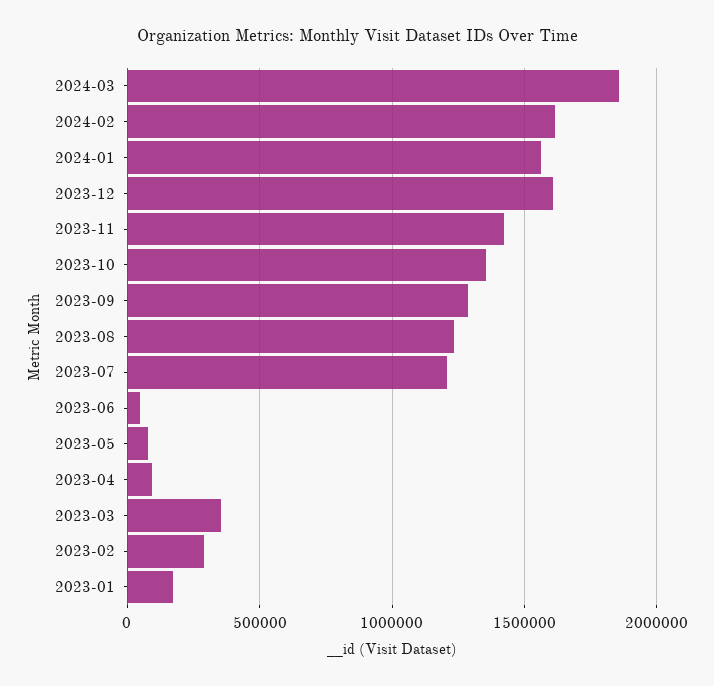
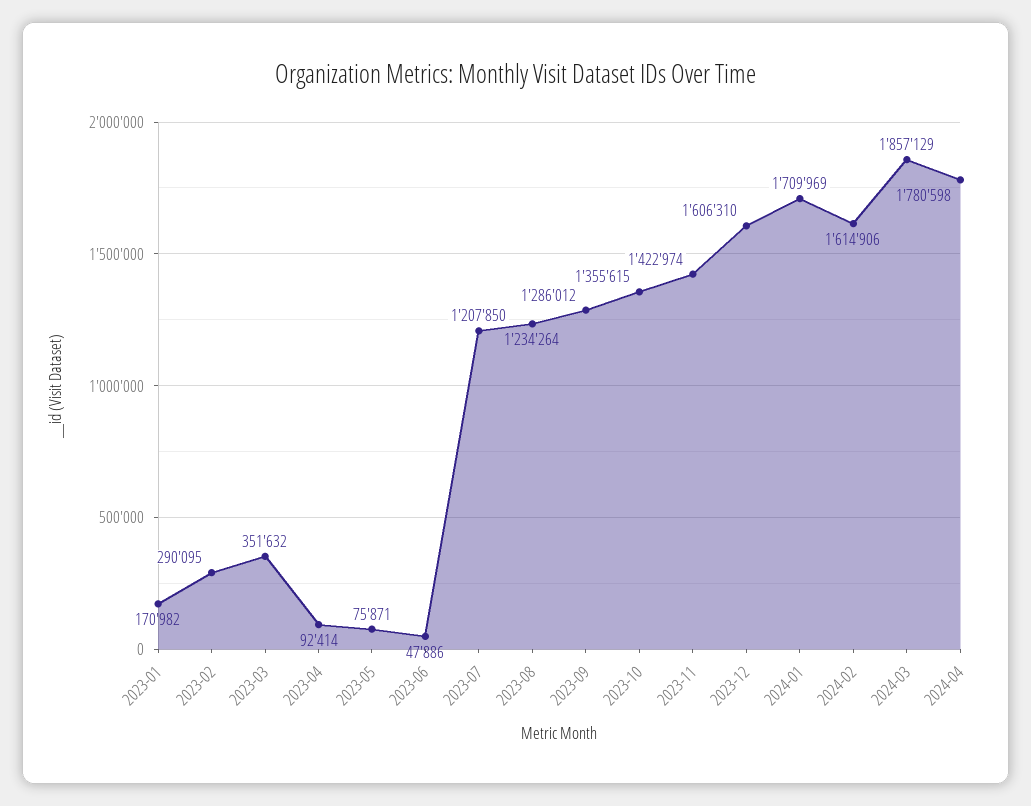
2024-01: 1550000 -> 1709969
2024-04: none -> 1780598

